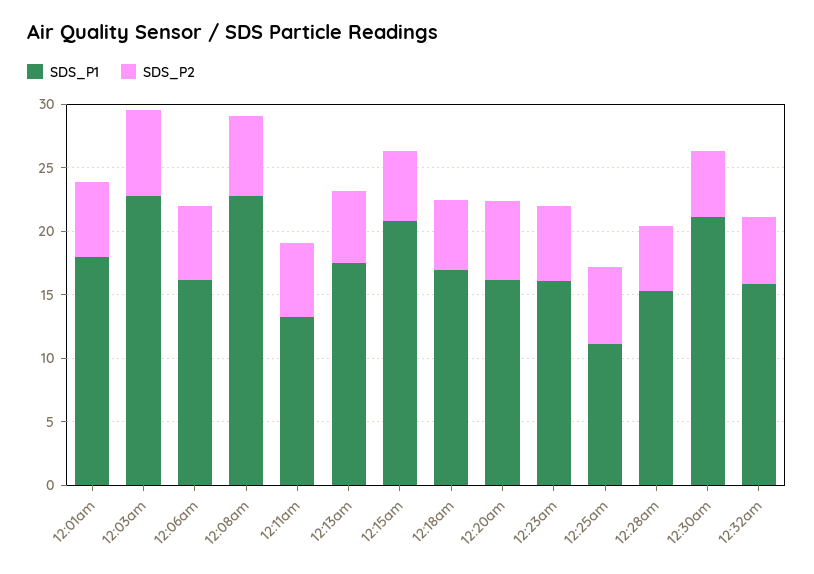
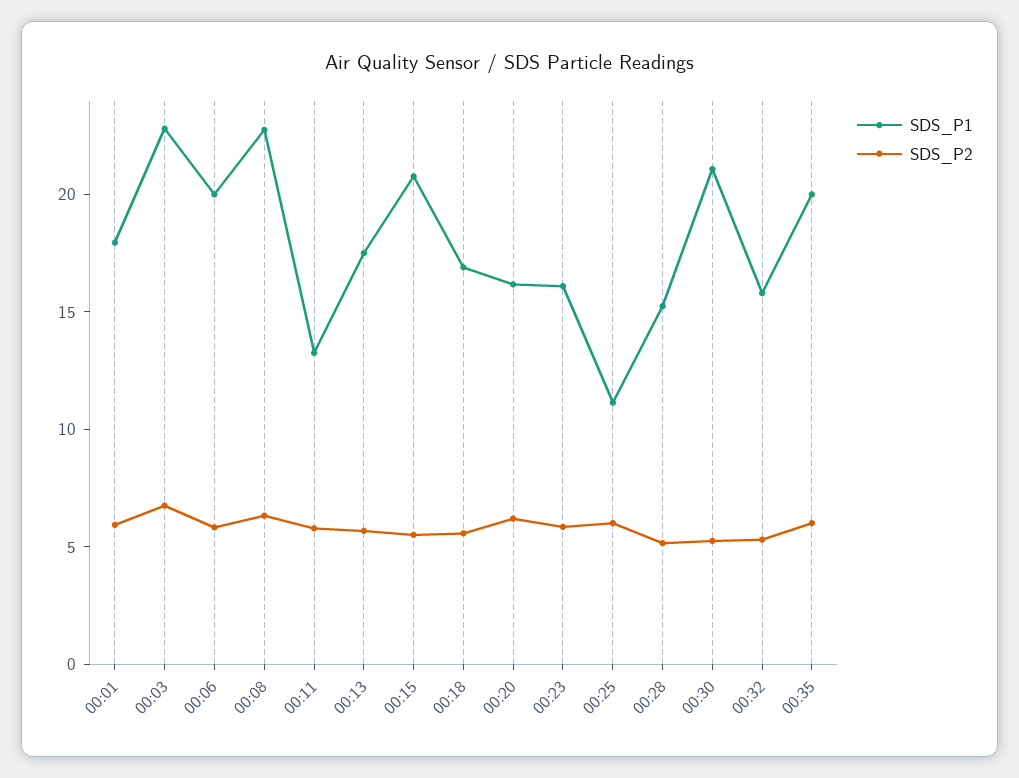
SDS_P1, 12:06am: 16 -> 20
SDS_P1, 00:35: none -> 20
SDS_P2, 00:35: none -> 6

